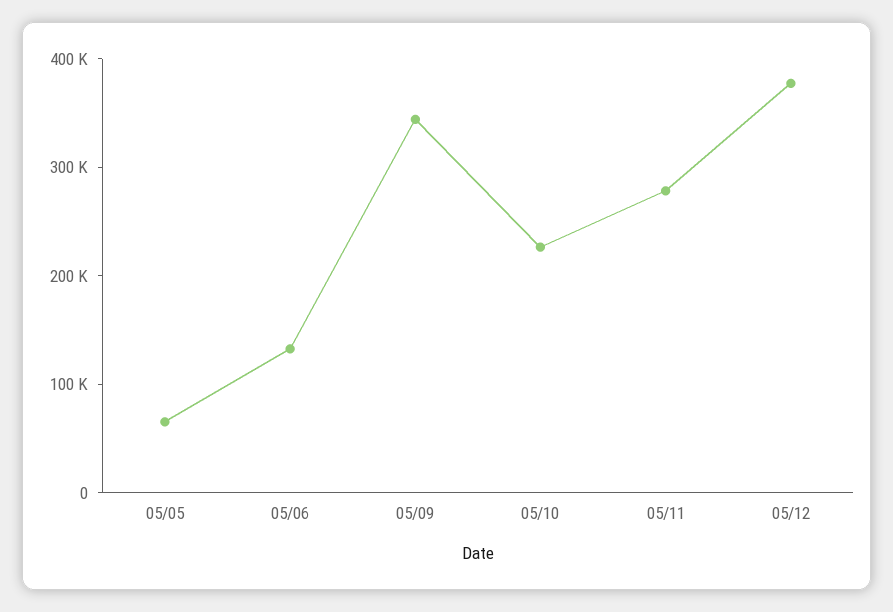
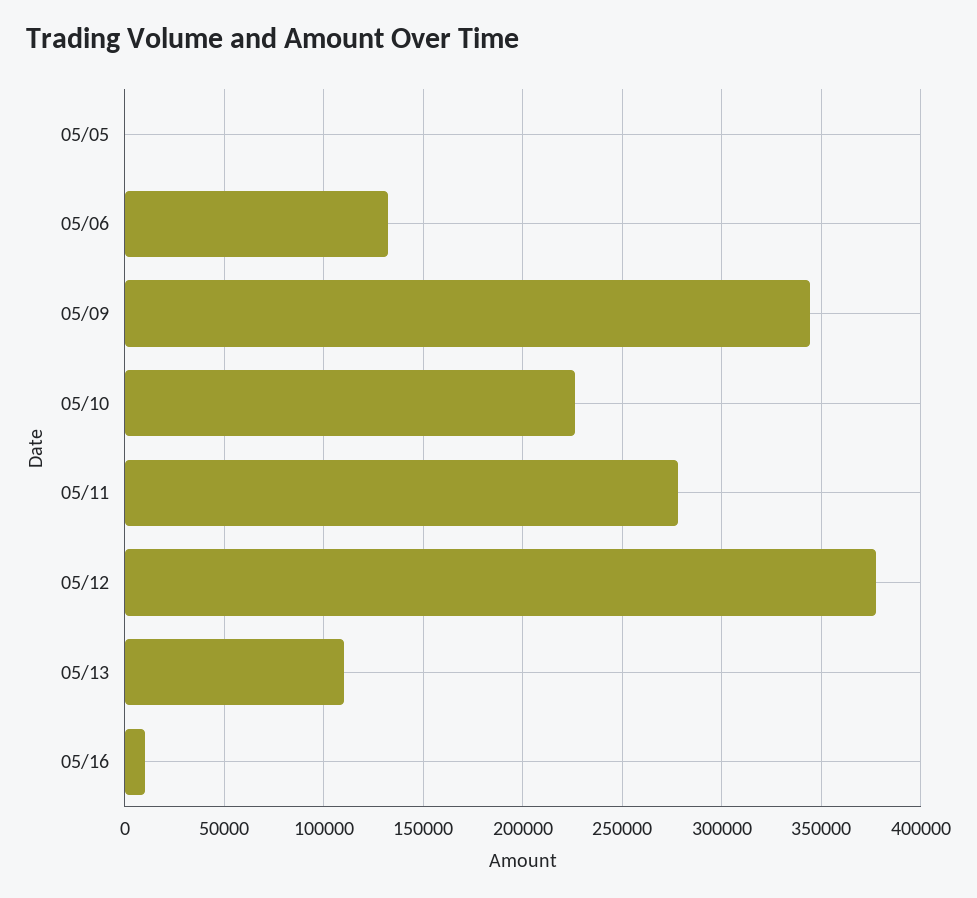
05/05: 60000 -> 0
05/13: none -> 110000
05/16: none -> 10000

